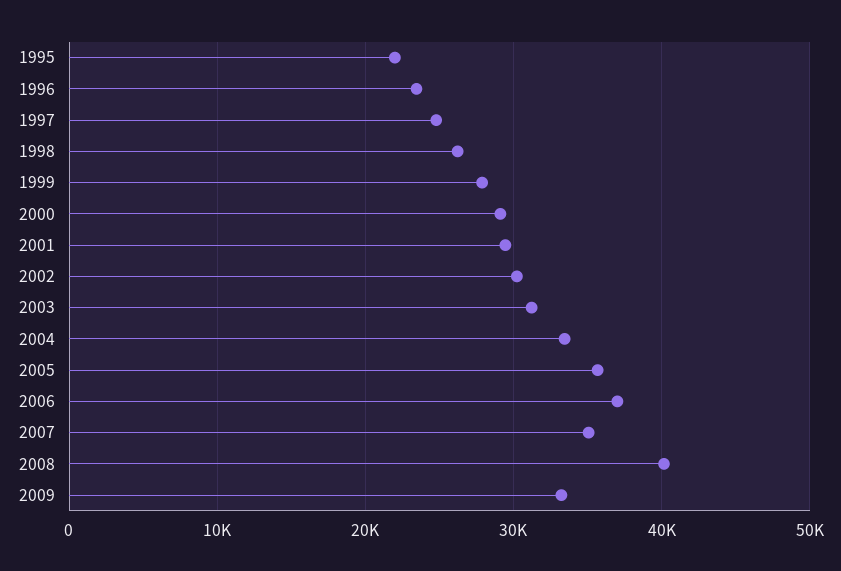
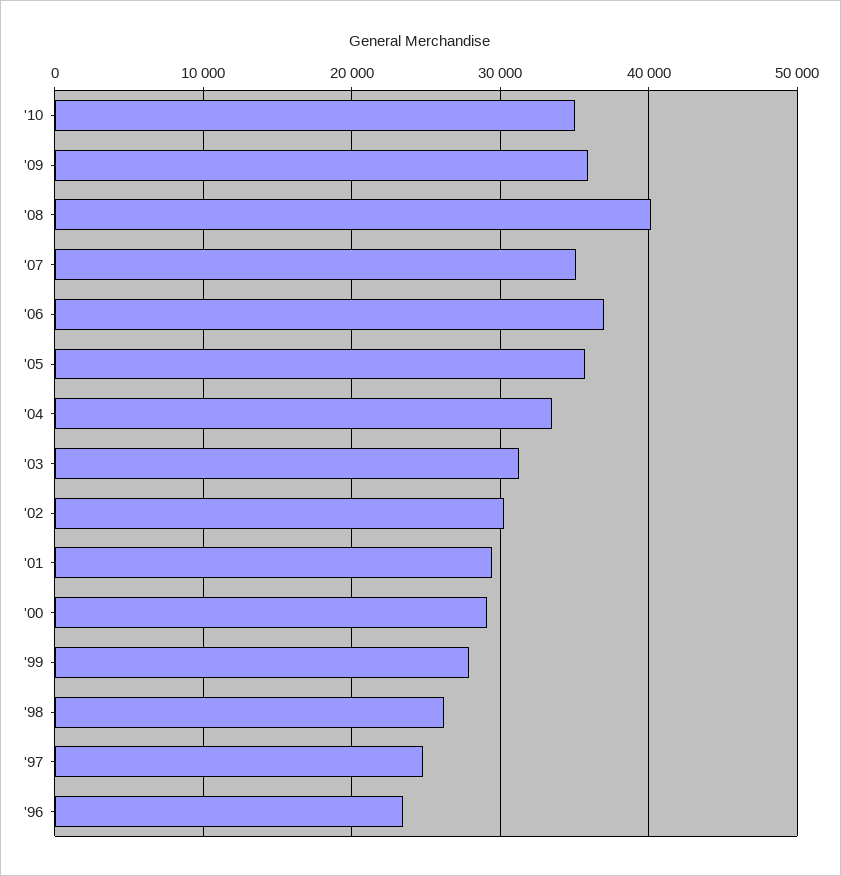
1995: 22000 -> none
2009: 33000 -> 36000
'10: none -> 35000

